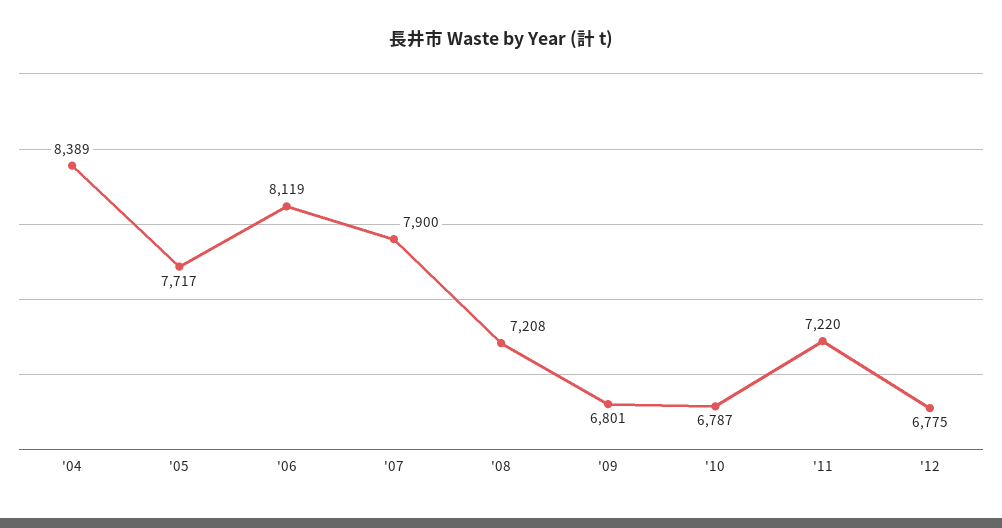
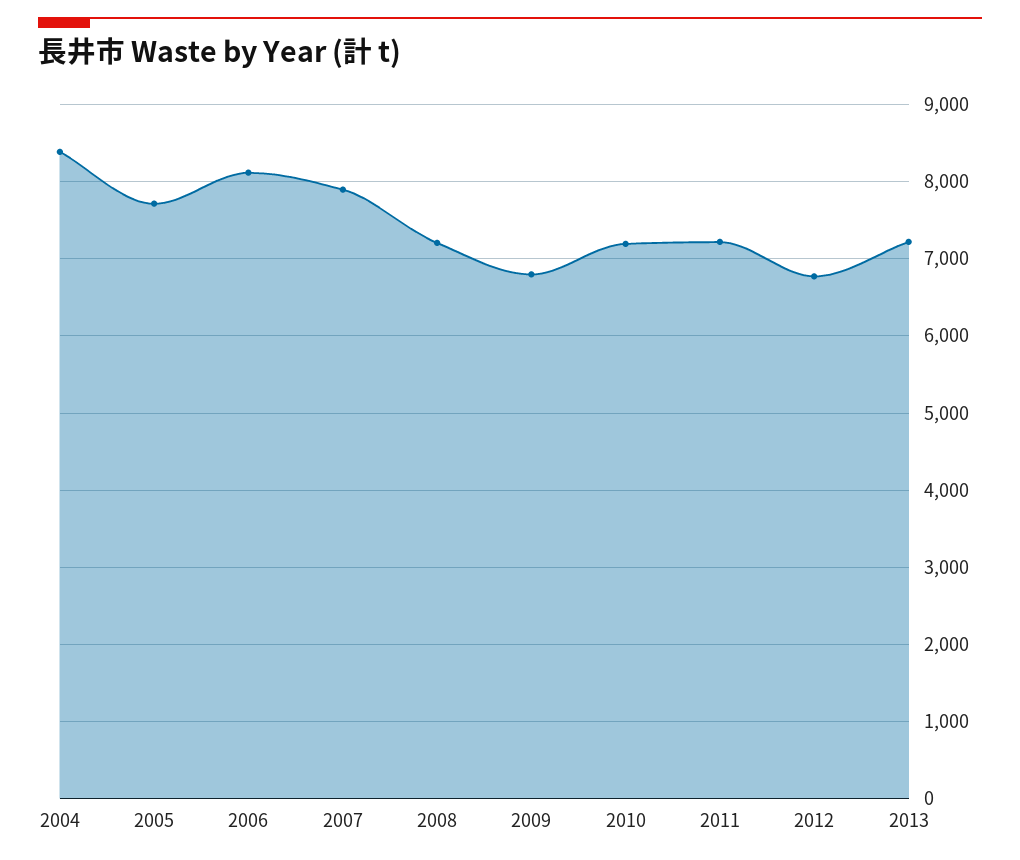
'10: 6787 -> 7200
2013: none -> 7200

